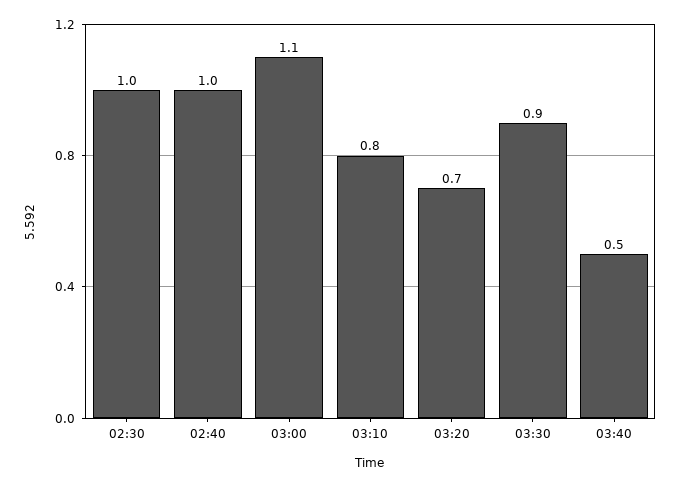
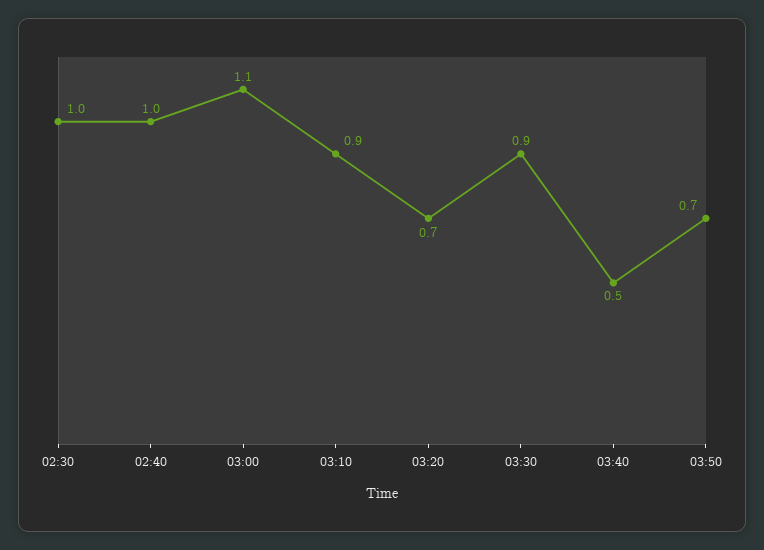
03:10: 0.8 -> 0.9
03:50: none -> 0.7

